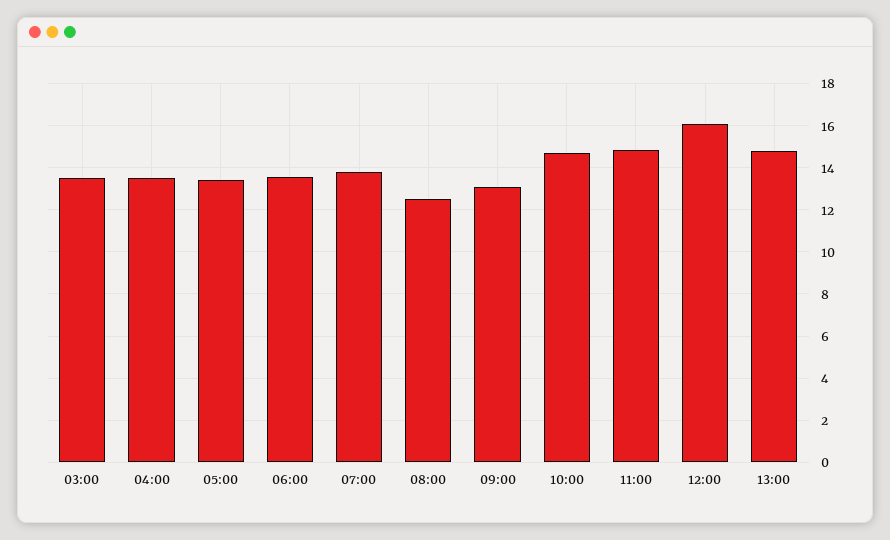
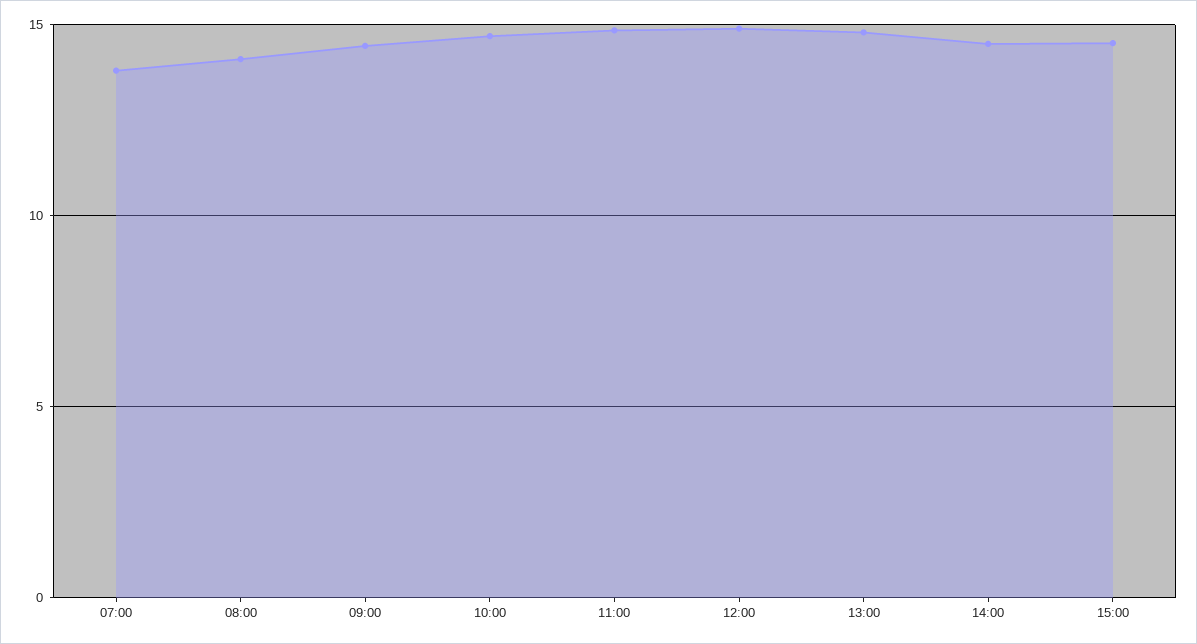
03:00: 13.5 -> none
04:00: 13.5 -> none
05:00: 13.5 -> none
06:00: 13.5 -> none
08:00: 12.5 -> 14
09:00: 13 -> 14.5
12:00: 16 -> 15
14:00: none -> 14.5
15:00: none -> 14.5

